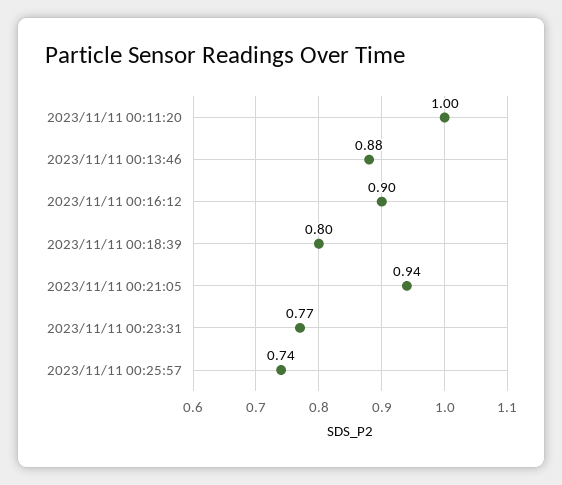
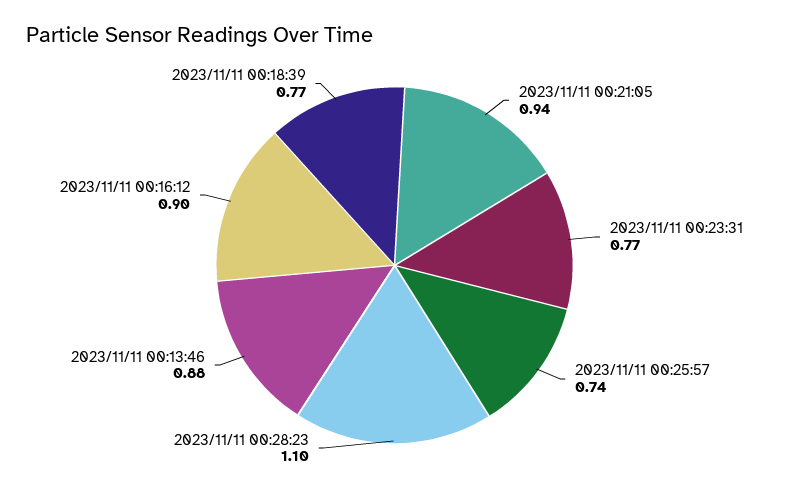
2023/11/11 00:11:20: 1 -> none
2023/11/11 00:18:39: 0.8 -> 0.77
2023/11/11 00:28:23: none -> 1.1

